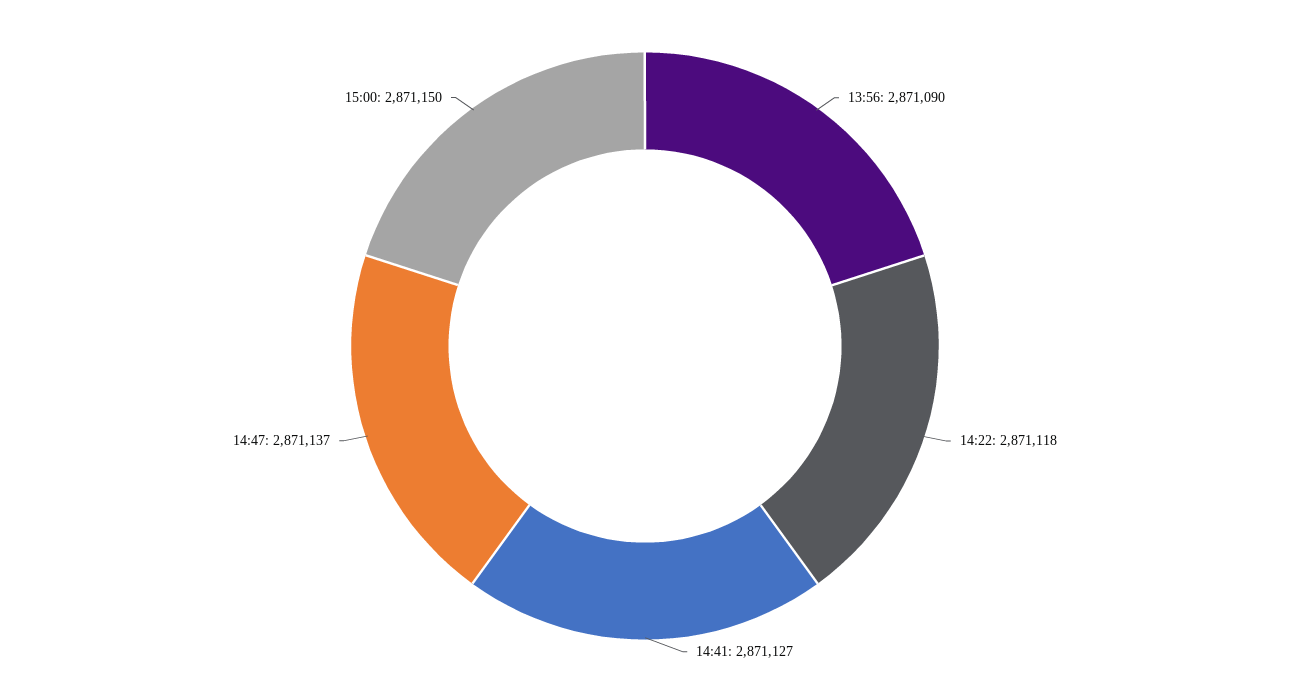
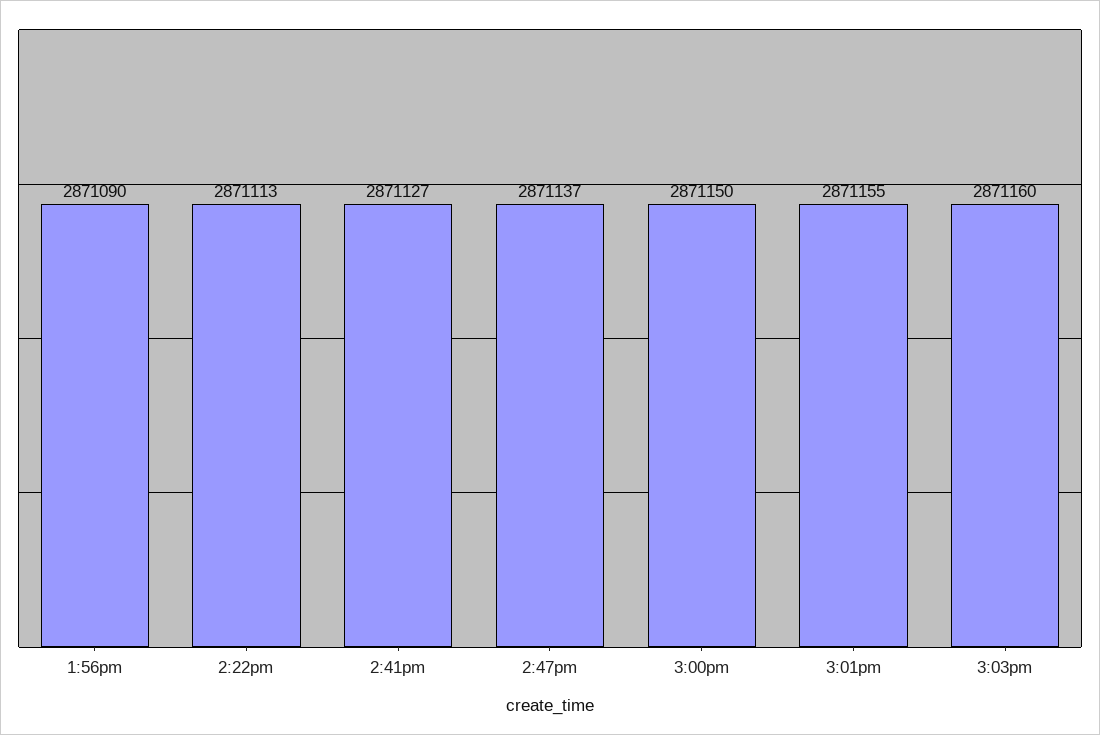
14:22: 2871118 -> 2871113
3:01pm: none -> 2871155
3:03pm: none -> 2871160

